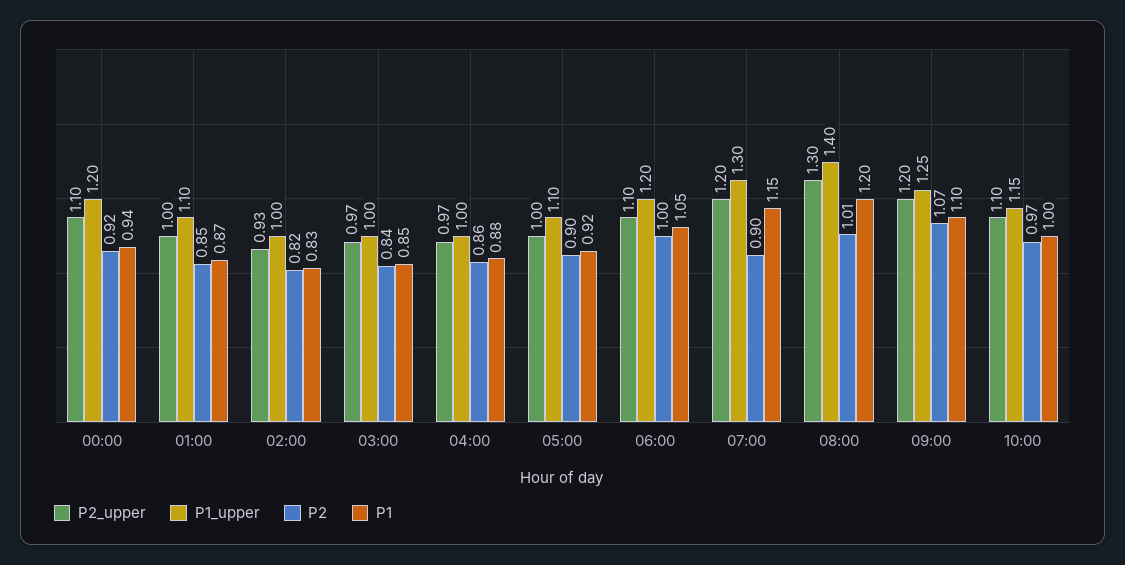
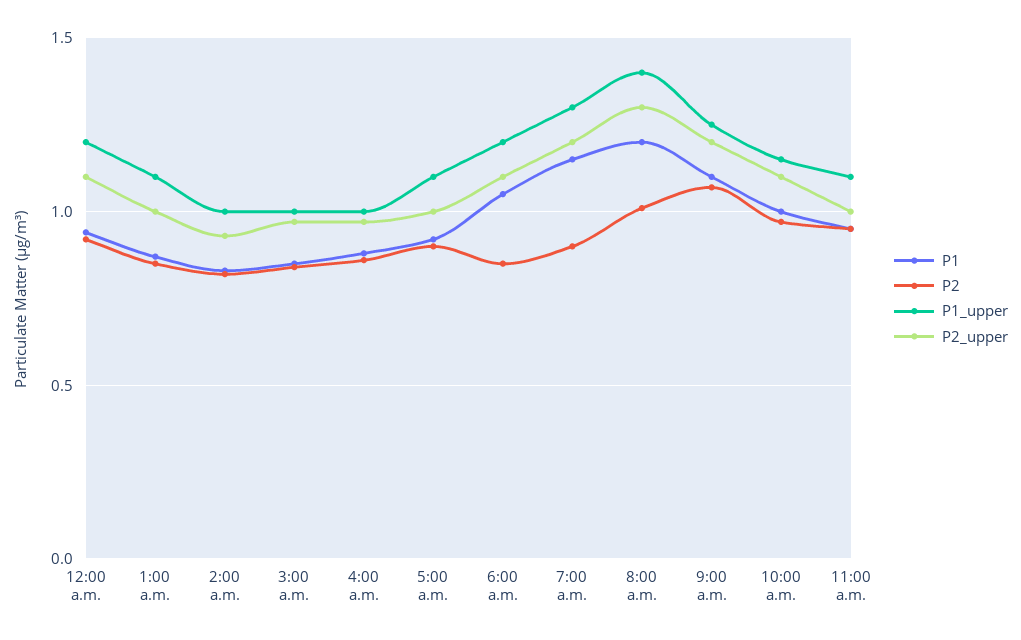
P2, 06:00: 1 -> 0.85
P1, 11:00 a.m.: none -> 0.95
P2, 11:00 a.m.: none -> 0.95
P1_upper, 11:00 a.m.: none -> 1.1
P2_upper, 11:00 a.m.: none -> 1

